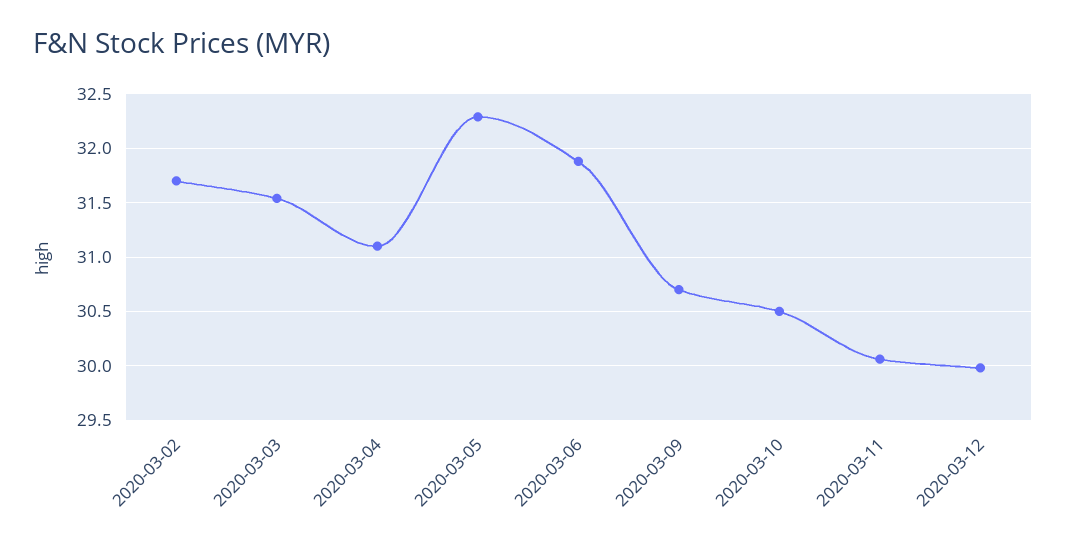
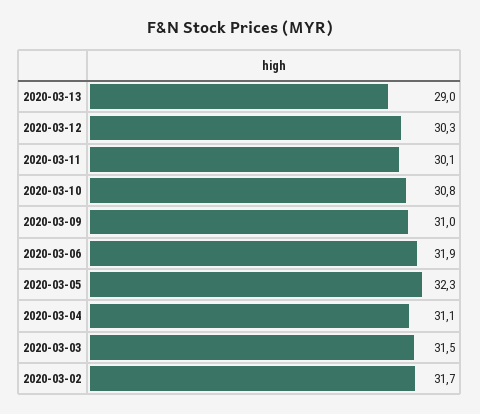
2020-03-09: 30.7 -> 31
2020-03-10: 30.5 -> 30.8
2020-03-12: 30 -> 30.3
2020-03-13: none -> 29

